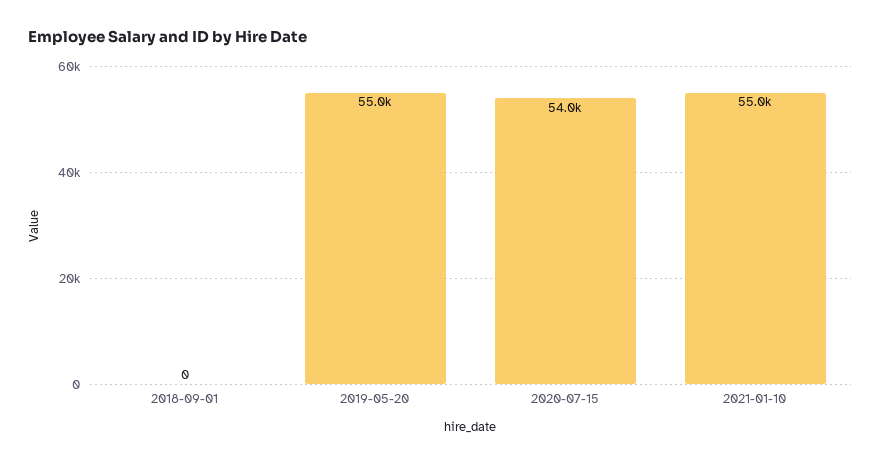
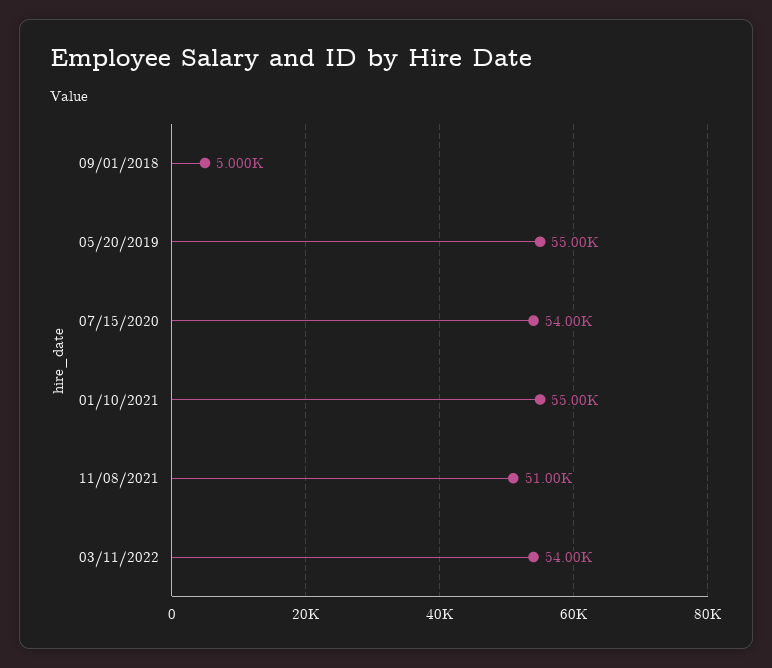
2018-09-01: 0 -> 5000
11/08/2021: none -> 51000
03/11/2022: none -> 54000

